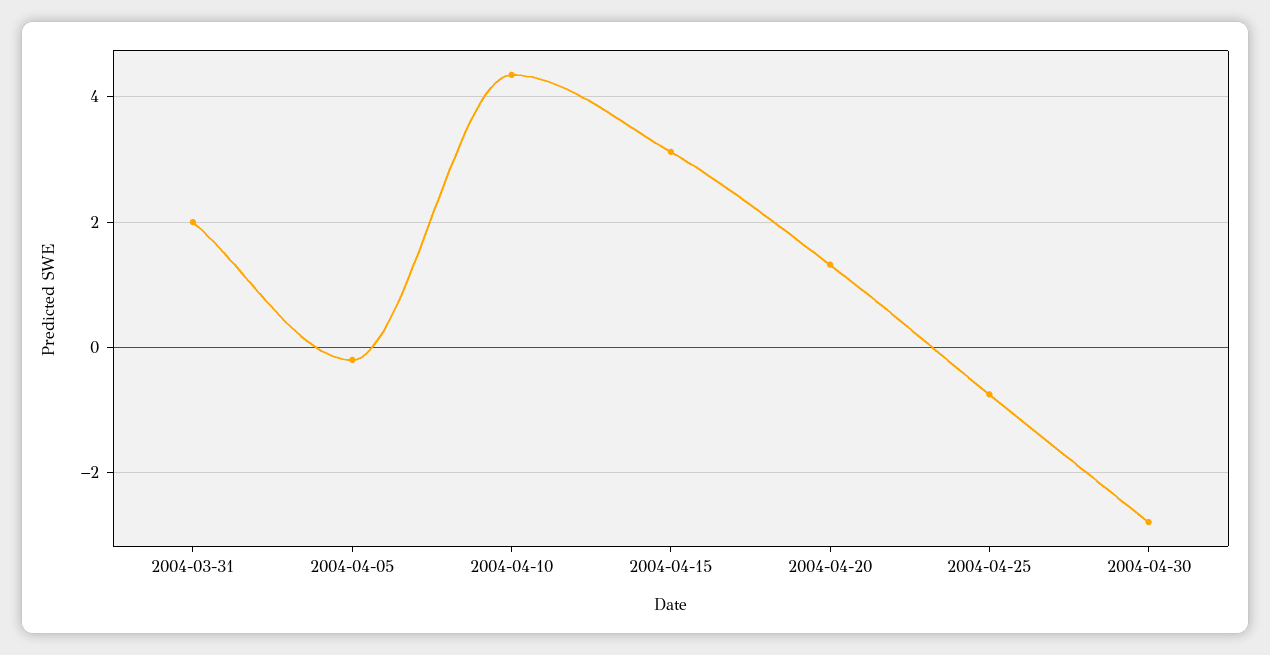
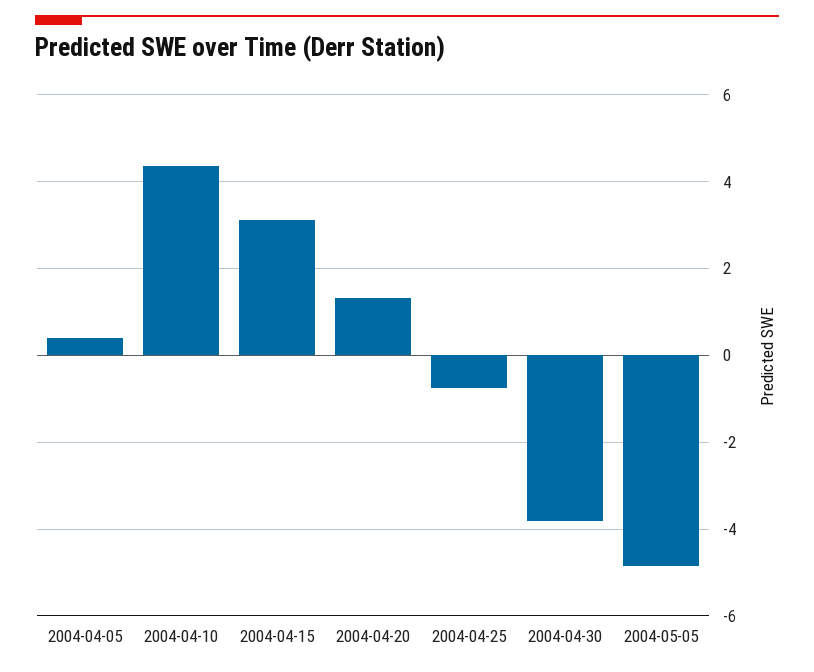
2004-03-31: 2 -> none
2004-04-05: -0.2 -> 0.4
2004-04-30: -2.8 -> -3.8
2004-05-05: none -> -4.8

